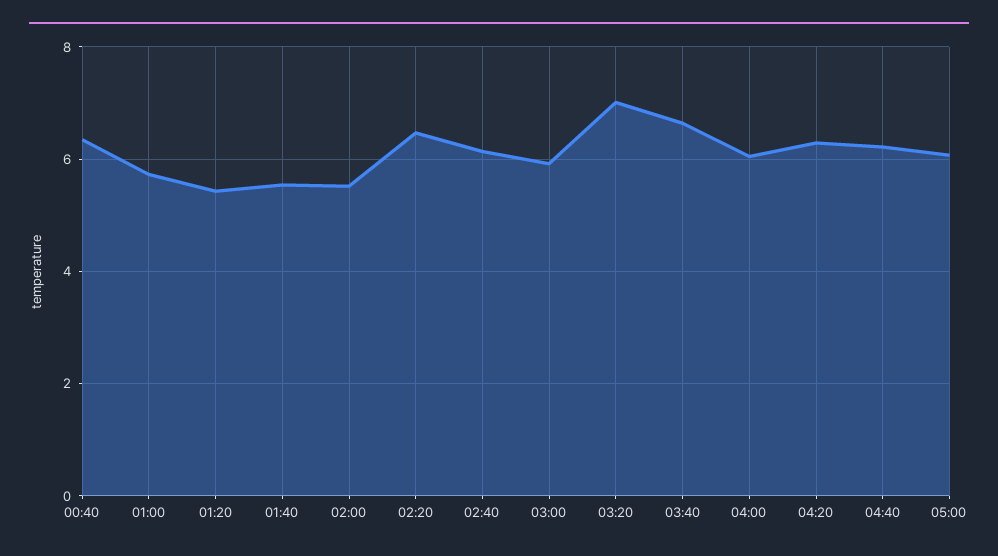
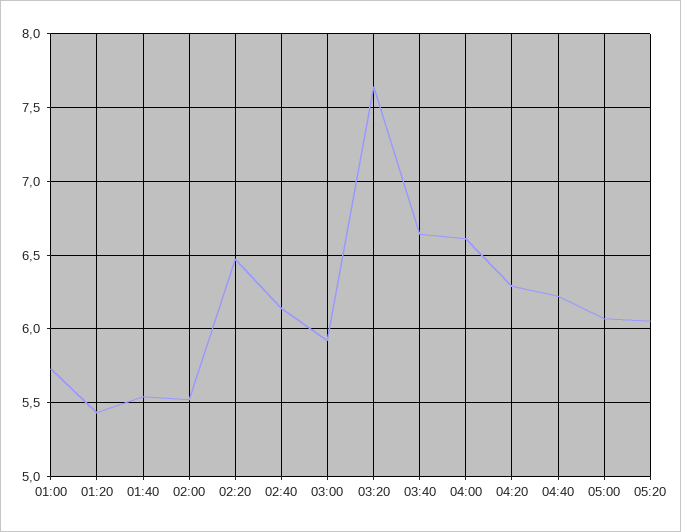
00:40: 6.4 -> none
03:20: 7 -> 7.65
04:00: 6 -> 6.6
05:20: none -> 6.05

